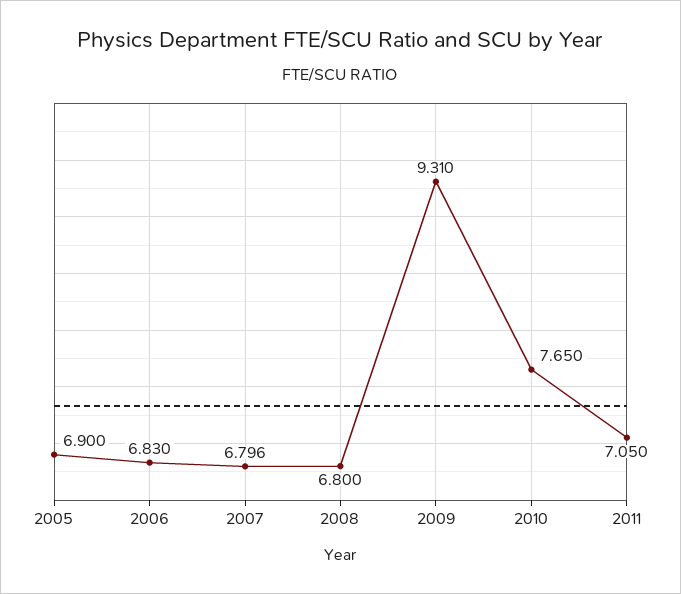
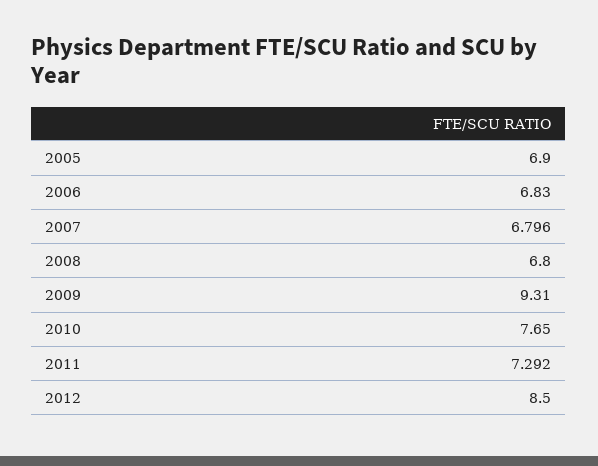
2011: 7.05 -> 7.292
2012: none -> 8.5

